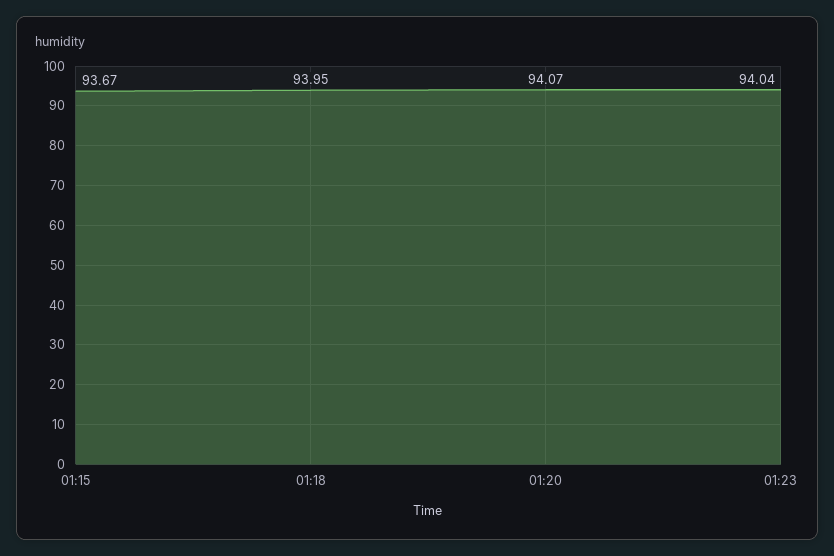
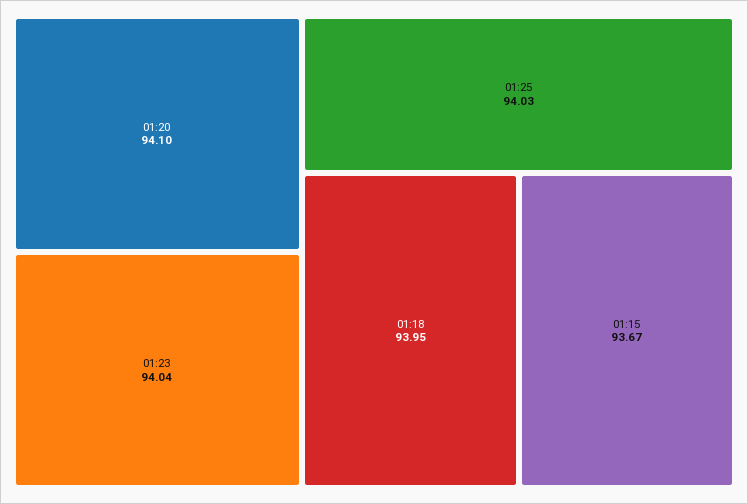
01:20: 94.07 -> 94.1
01:25: none -> 94.03

